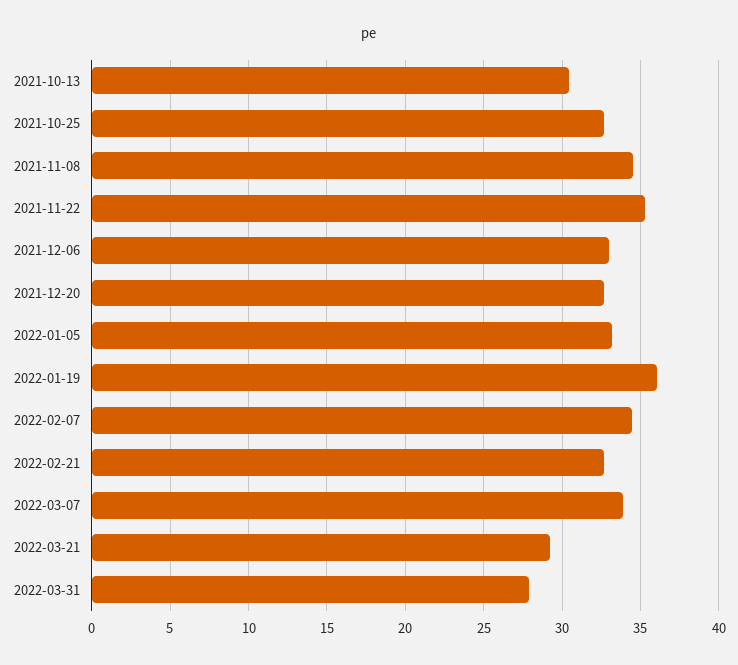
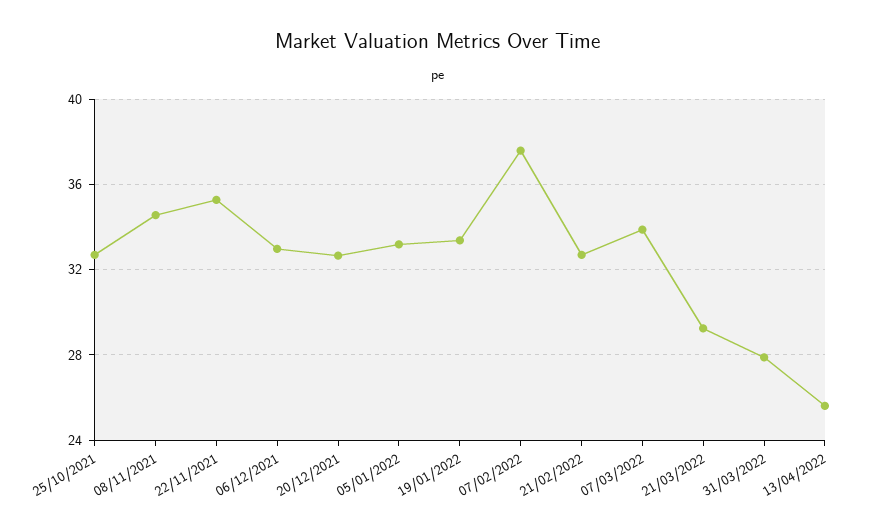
2021-10-13: 30.5 -> none
2022-01-19: 36 -> 33.5
2022-02-07: 34.5 -> 37.5
13/04/2022: none -> 25.5

